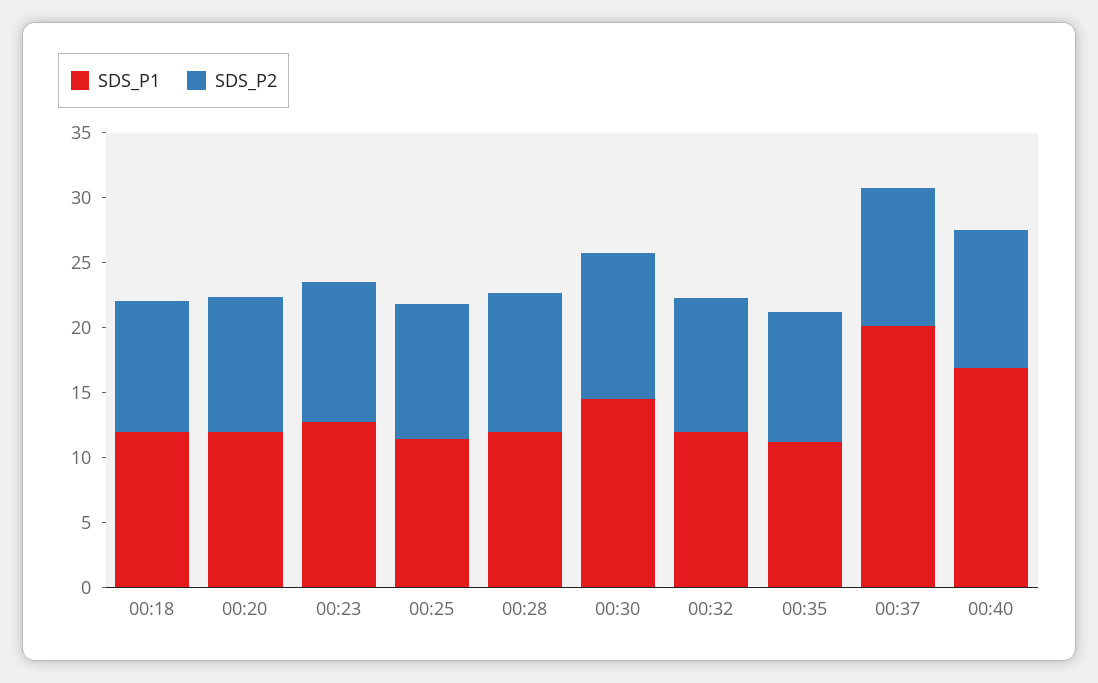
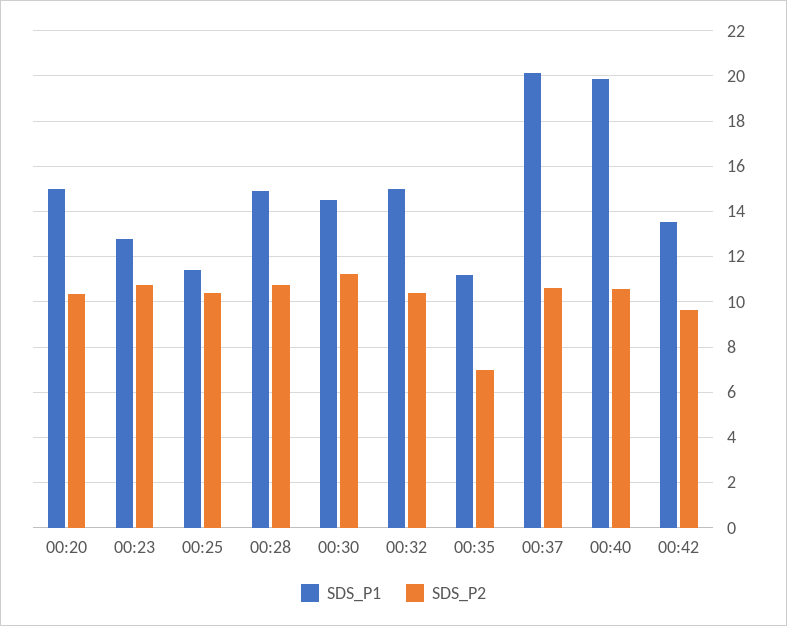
SDS_P1, 00:18: 12 -> none
SDS_P2, 00:18: 10 -> none
SDS_P1, 00:20: 12 -> 15
SDS_P1, 00:28: 12 -> 15
SDS_P1, 00:32: 12 -> 15
SDS_P2, 00:35: 10 -> 7
SDS_P1, 00:40: 17 -> 20
SDS_P1, 00:42: none -> 13.5
SDS_P2, 00:42: none -> 9.5

